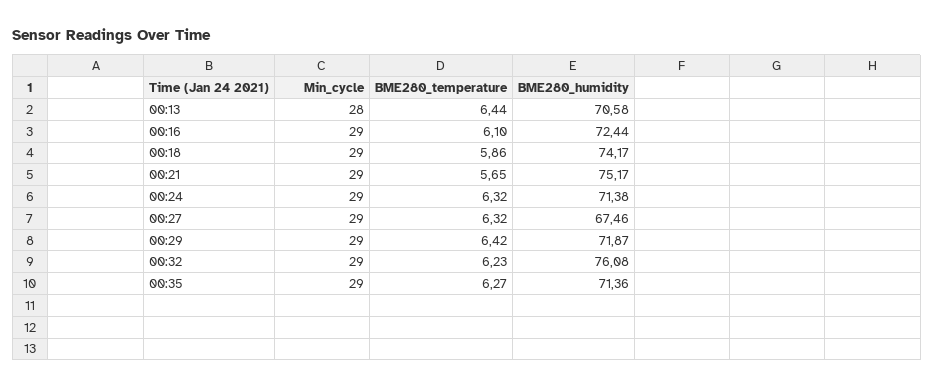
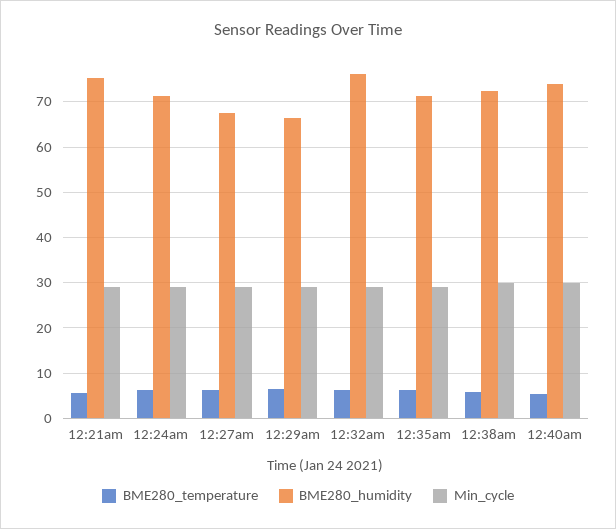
Min_cycle, 00:13: 28 -> none
BME280_temperature, 00:13: 6.44 -> none
BME280_humidity, 00:13: 70.58 -> none
Min_cycle, 00:16: 29 -> none
BME280_temperature, 00:16: 6.1 -> none
BME280_humidity, 00:16: 72.44 -> none
Min_cycle, 00:18: 29 -> none
BME280_temperature, 00:18: 5.86 -> none
BME280_humidity, 00:18: 74.17 -> none
BME280_humidity, 00:29: 71.87 -> 66
BME280_temperature, 12:38am: none -> 6
BME280_humidity, 12:38am: none -> 72
Min_cycle, 12:38am: none -> 30
BME280_temperature, 12:40am: none -> 6
BME280_humidity, 12:40am: none -> 74
Min_cycle, 12:40am: none -> 30

